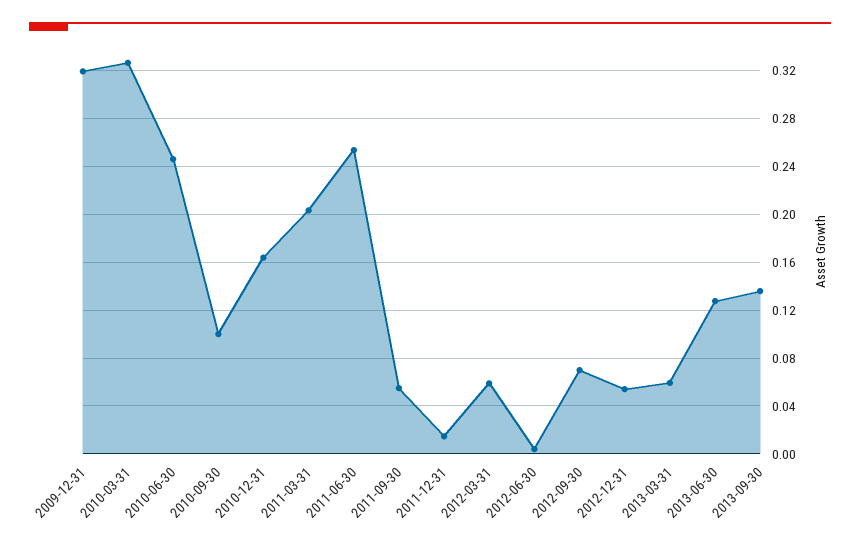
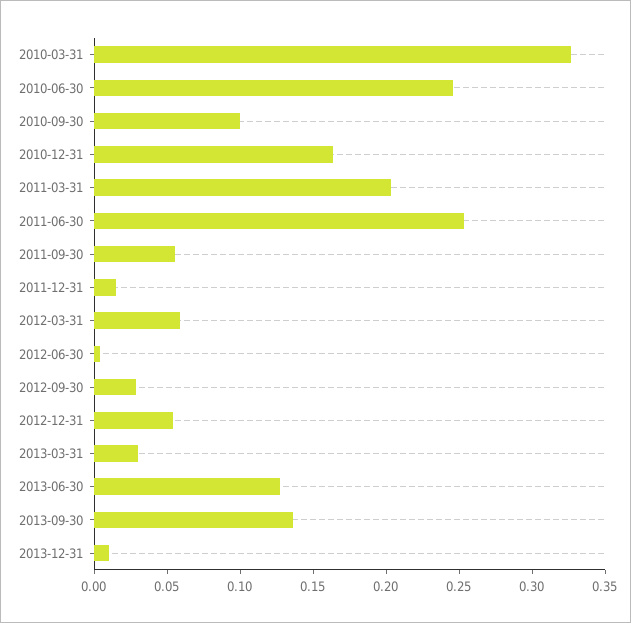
2009-12-31: 0.32 -> none
2012-09-30: 0.07 -> 0.03
2013-03-31: 0.06 -> 0.03
2013-12-31: none -> 0.01

